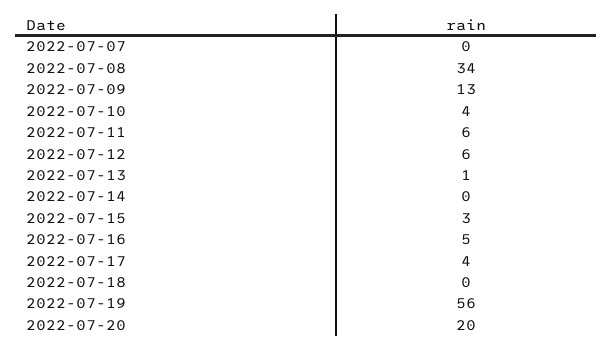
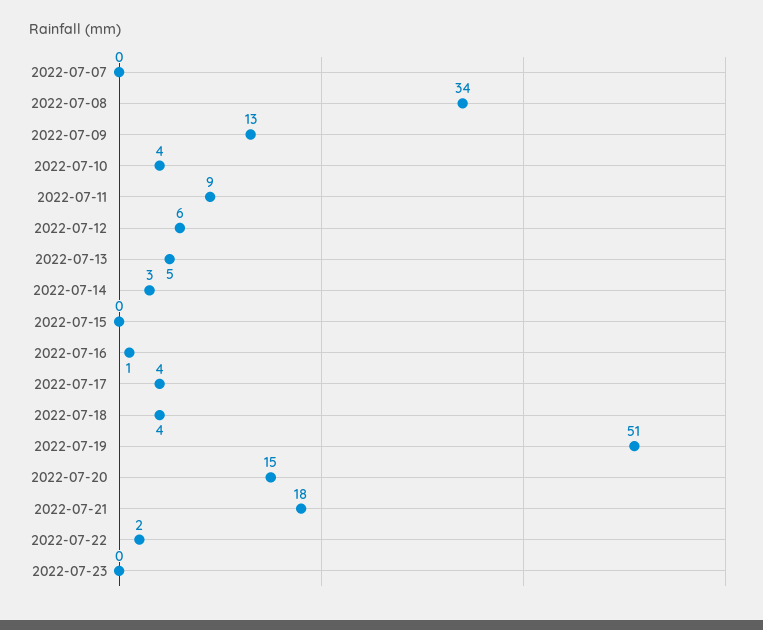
2022-07-11: 6 -> 9
2022-07-13: 1 -> 5
2022-07-14: 0 -> 3
2022-07-15: 3 -> 0
2022-07-16: 5 -> 1
2022-07-18: 0 -> 4
2022-07-19: 56 -> 51
2022-07-20: 20 -> 15
2022-07-21: none -> 18
2022-07-22: none -> 2
2022-07-23: none -> 0

